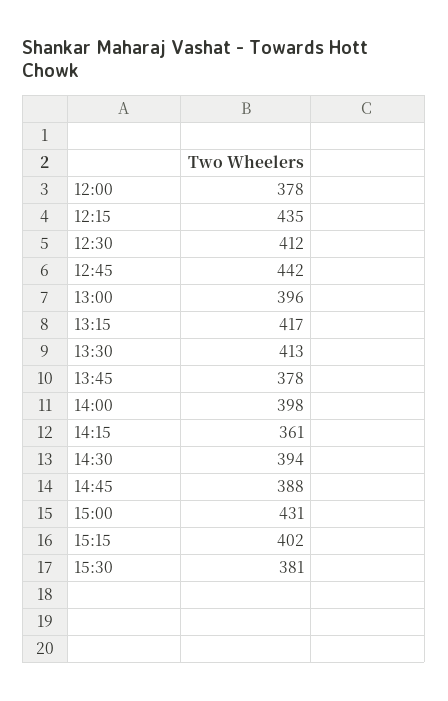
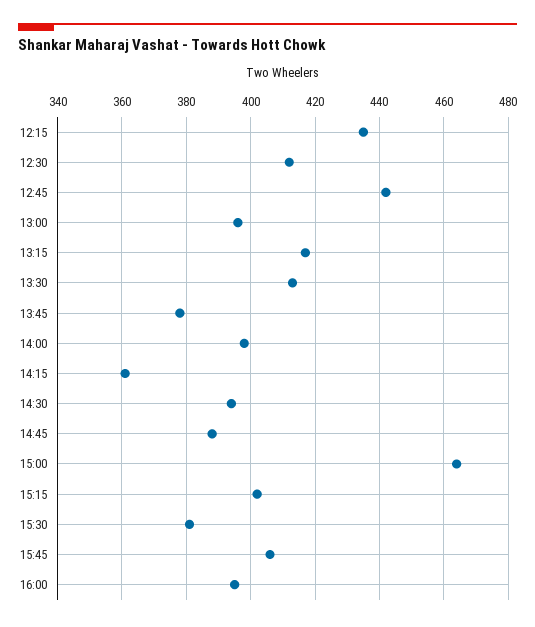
12:00: 378 -> none
15:00: 431 -> 465
15:45: none -> 405
16:00: none -> 395

